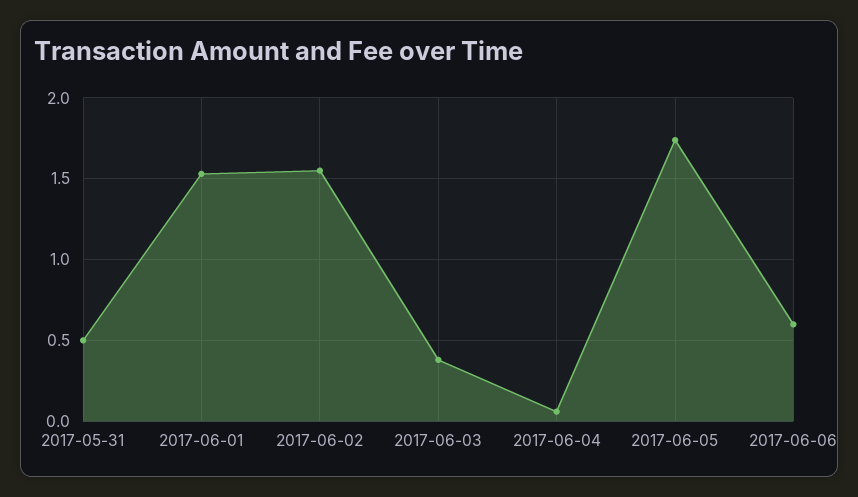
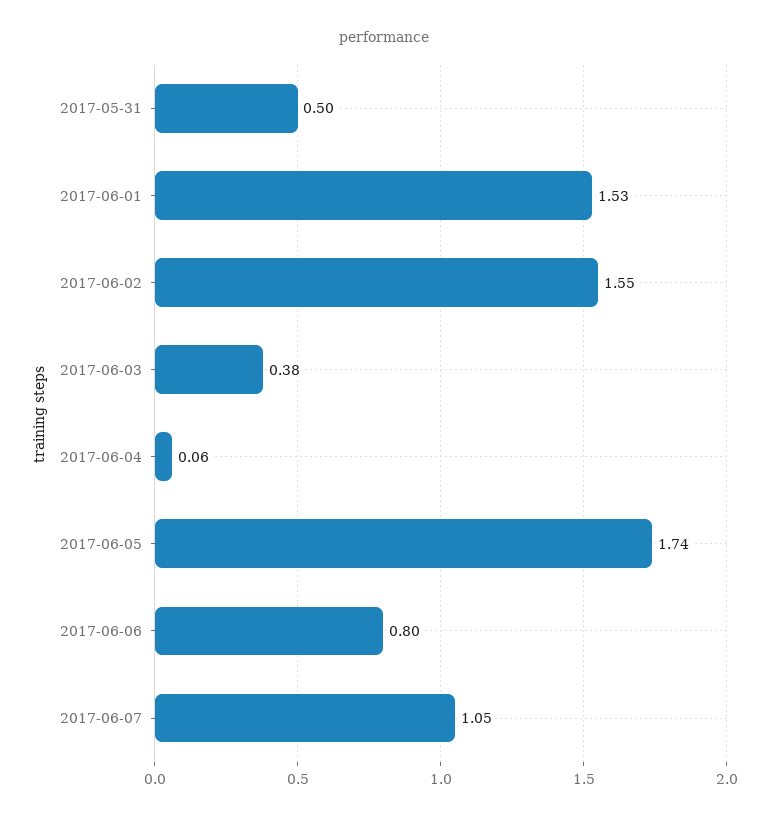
2017-06-06: 0.6 -> 0.8
2017-06-07: none -> 1.05

